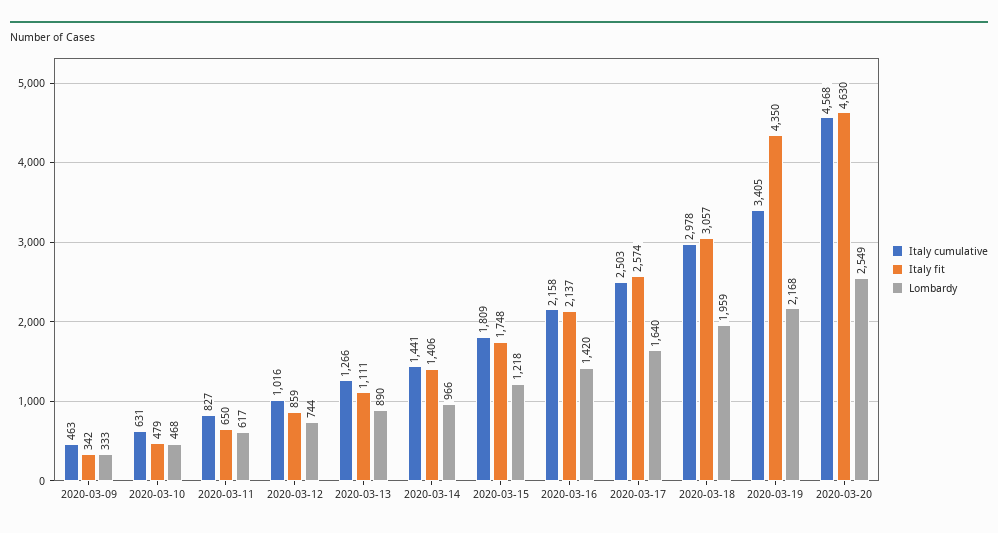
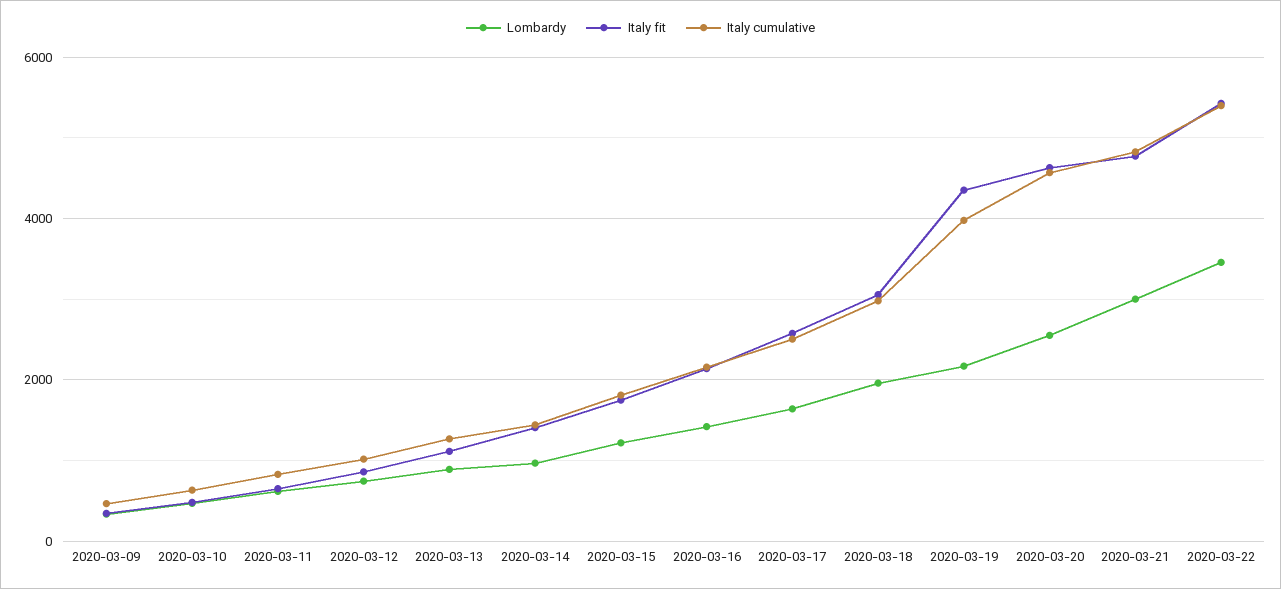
Italy cumulative, 2020-03-19: 3405 -> 4000
Lombardy, 2020-03-21: none -> 3000
Italy fit, 2020-03-21: none -> 4800
Italy cumulative, 2020-03-21: none -> 4800
Lombardy, 2020-03-22: none -> 3400
Italy fit, 2020-03-22: none -> 5400
Italy cumulative, 2020-03-22: none -> 5400

